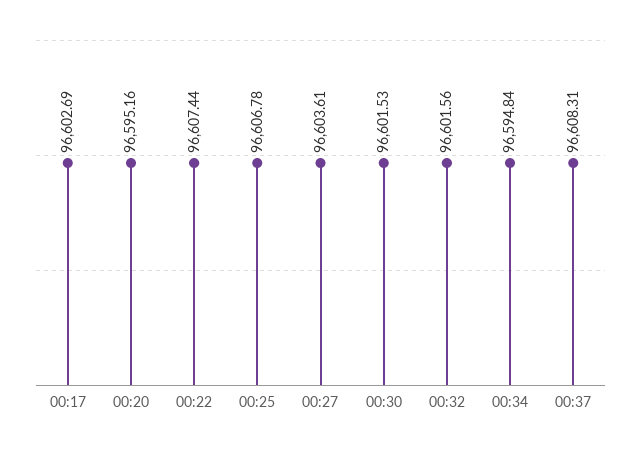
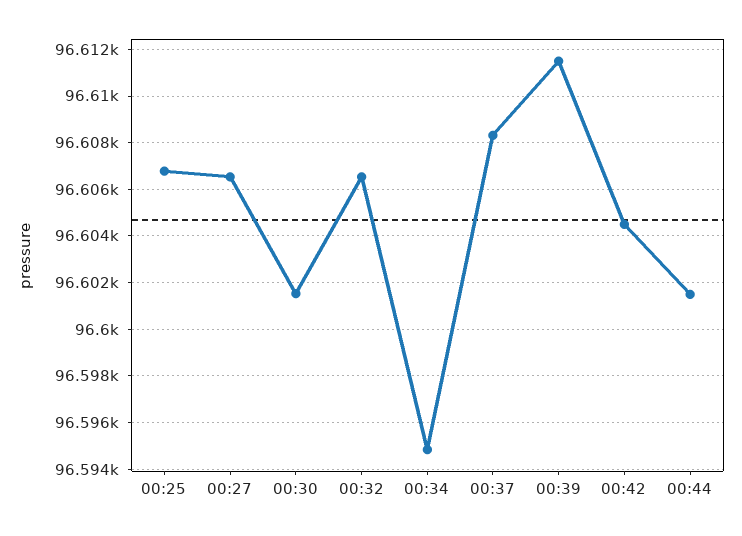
00:17: 96602.69 -> none
00:20: 96595.16 -> none
00:22: 96607.44 -> none
00:27: 96603.61 -> 96606.5
00:32: 96601.56 -> 96606.5
00:39: none -> 96611.5
00:42: none -> 96604.5
00:44: none -> 96601.5

